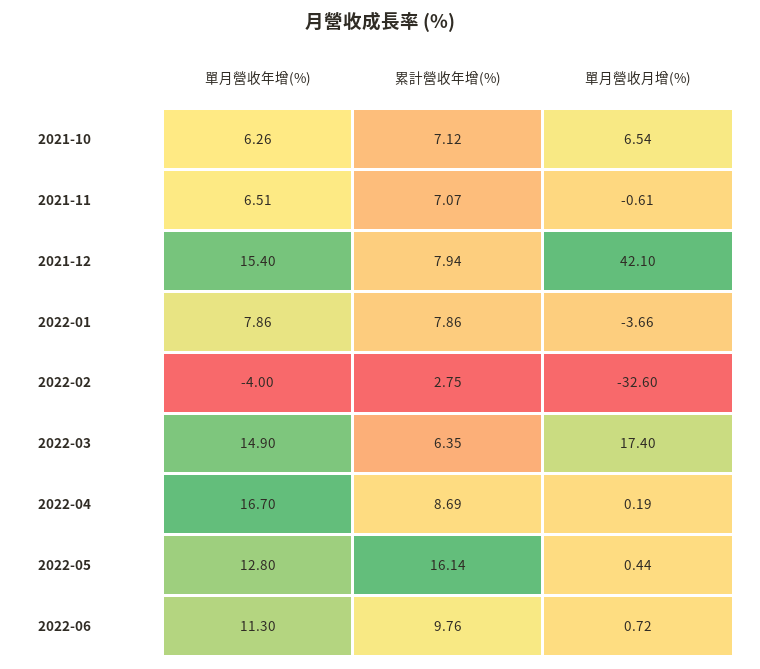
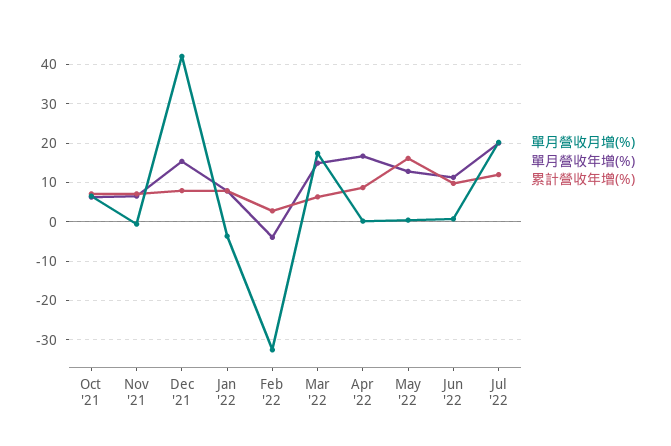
單月營收月增(%), Jul '22: none -> 20
單月營收年增(%), Jul '22: none -> 20
累計營收年增(%), Jul '22: none -> 12

